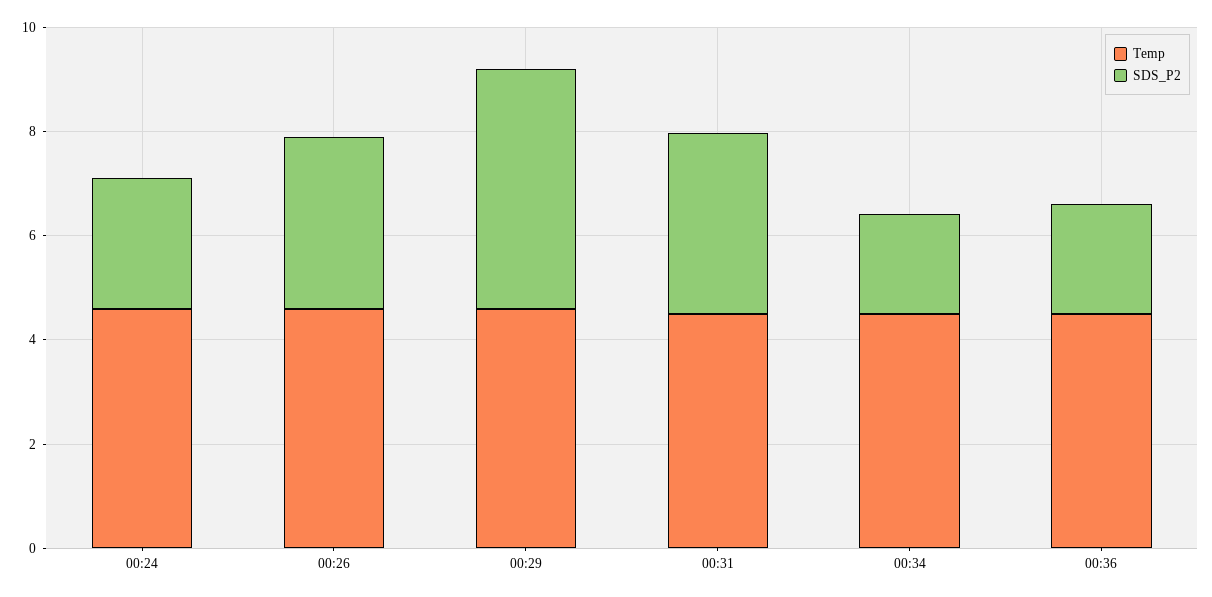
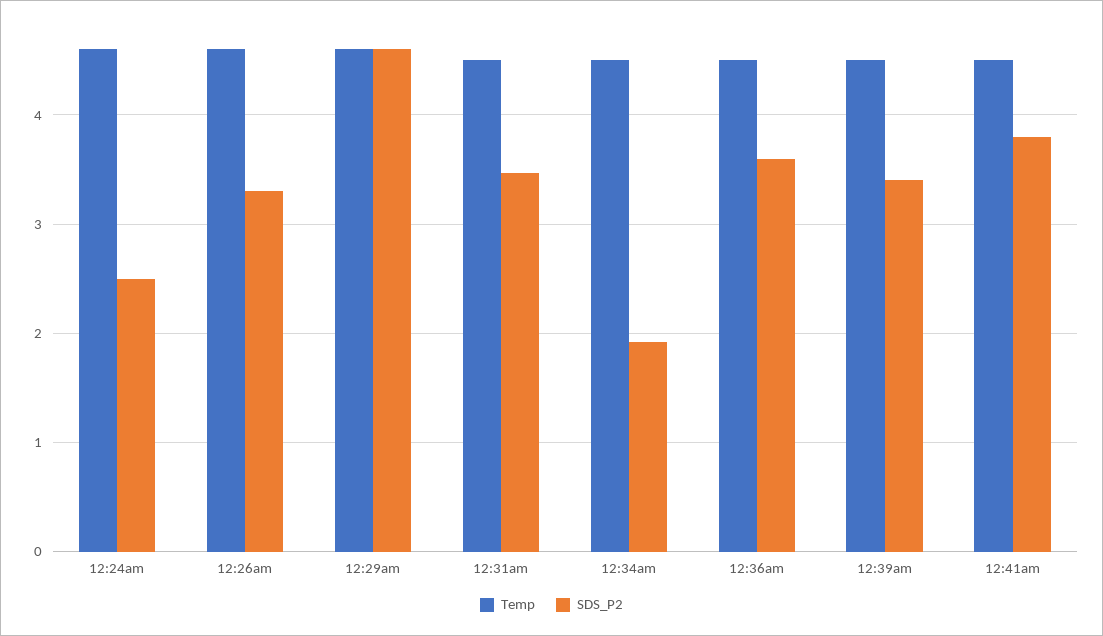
SDS_P2, 00:36: 2 -> 3.6
Temp, 12:39am: none -> 4.5
SDS_P2, 12:39am: none -> 3.4
Temp, 12:41am: none -> 4.5
SDS_P2, 12:41am: none -> 3.8

